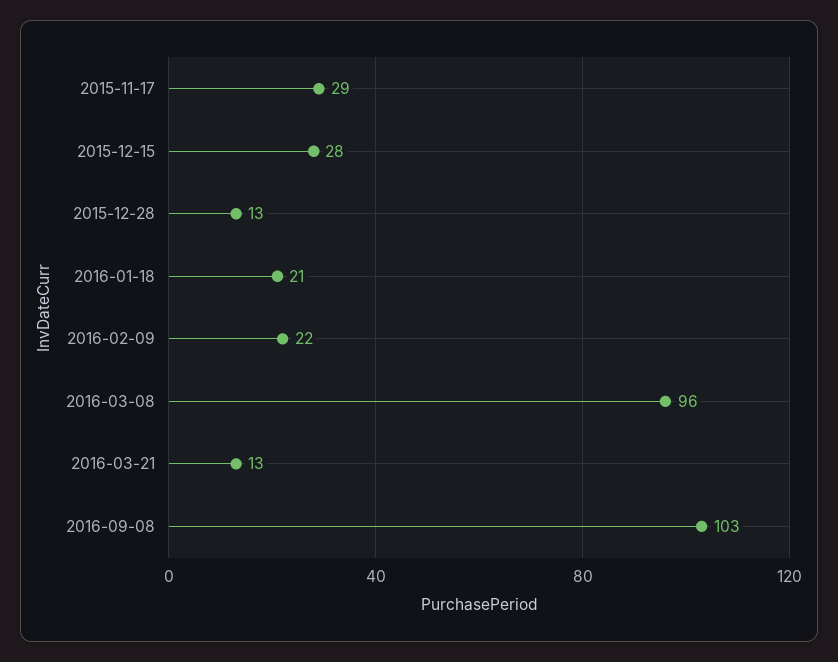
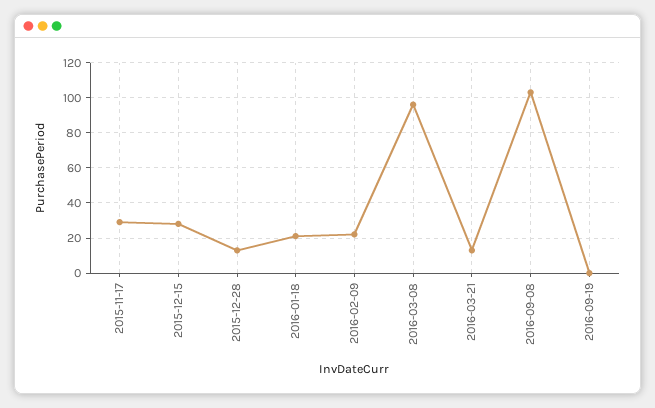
2016-09-19: none -> 0

